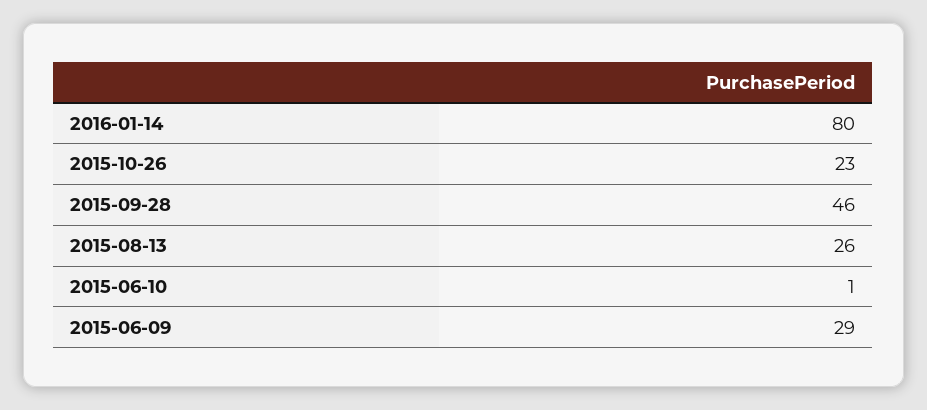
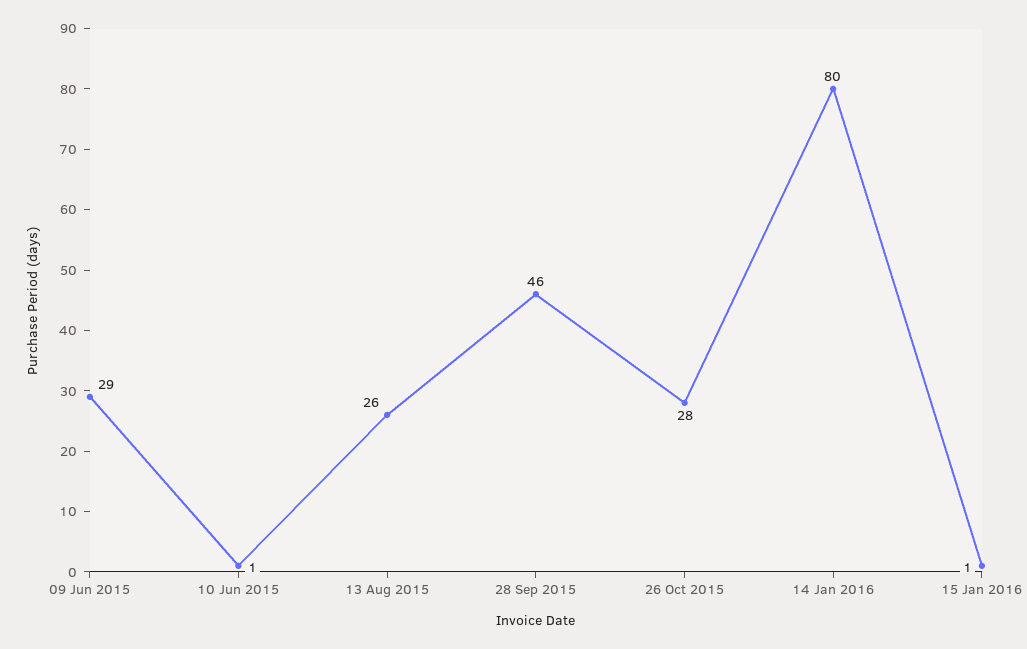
2015-10-26: 23 -> 28
15 Jan 2016: none -> 1

